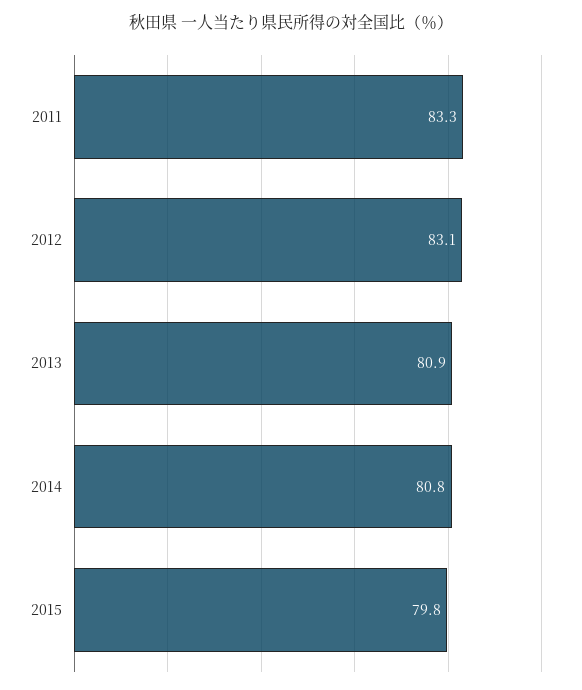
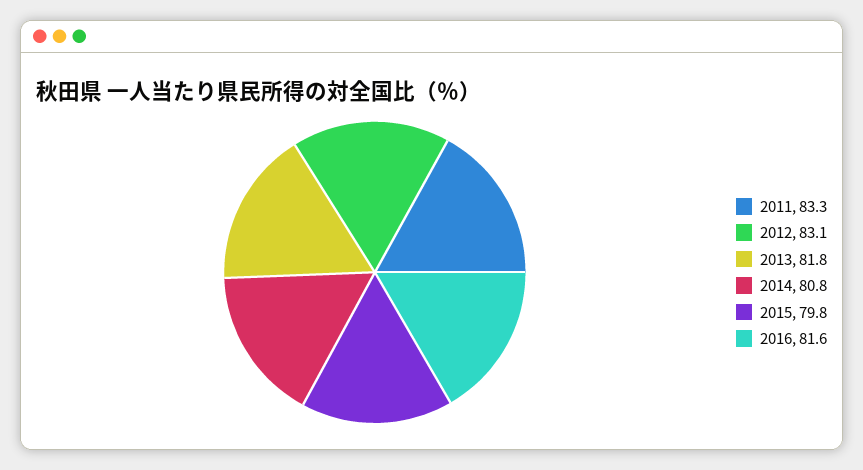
2013: 80.9 -> 81.8
2016: none -> 81.6

